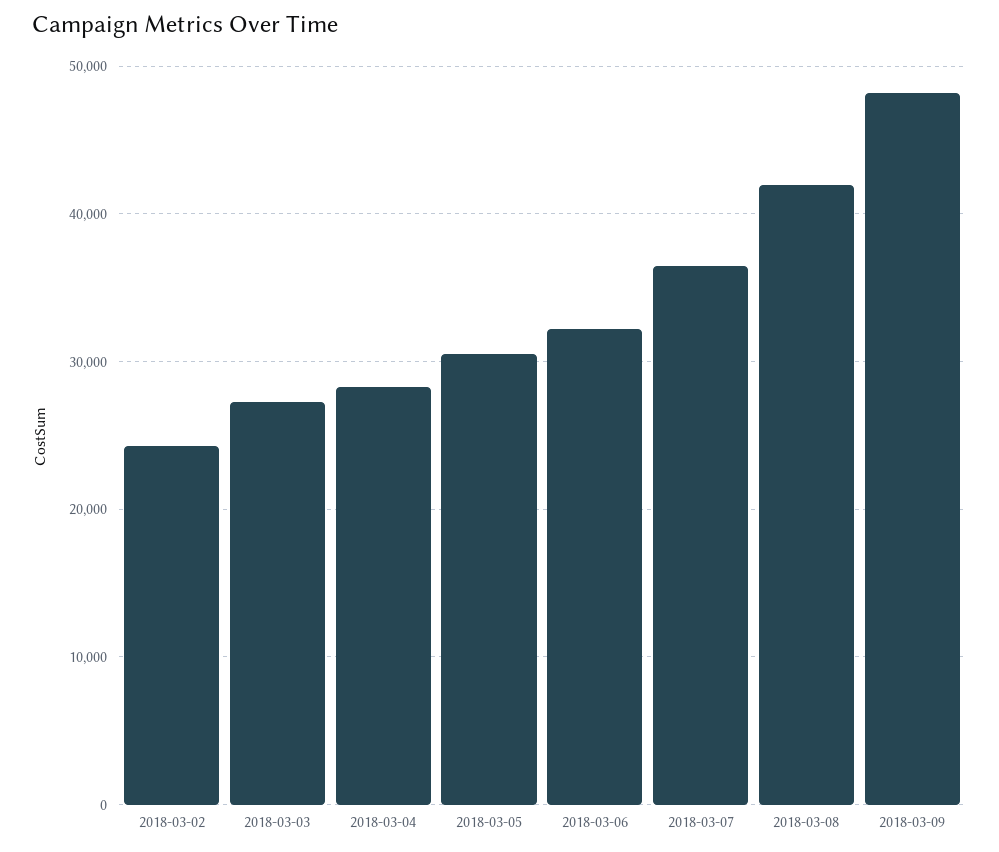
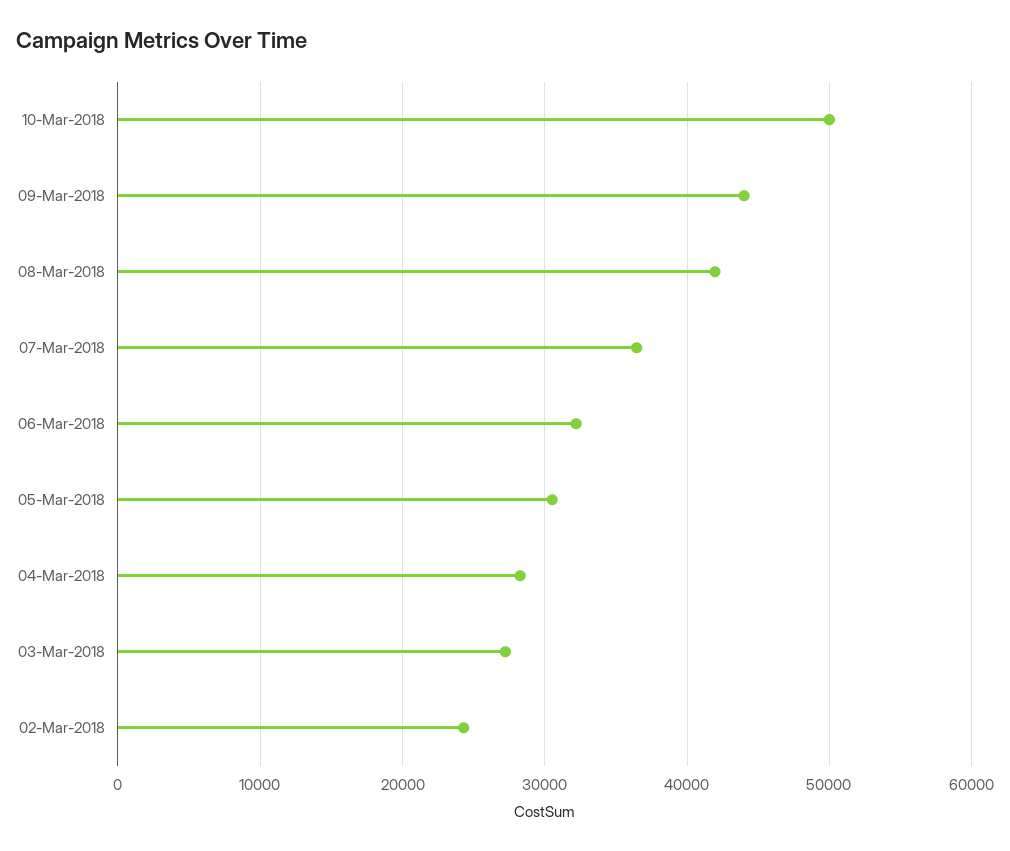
2018-03-09: 48000 -> 44000
10-Mar-2018: none -> 50000

